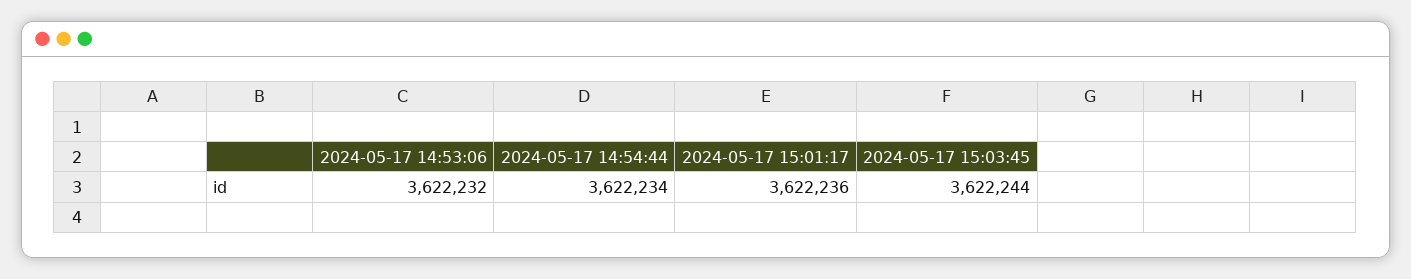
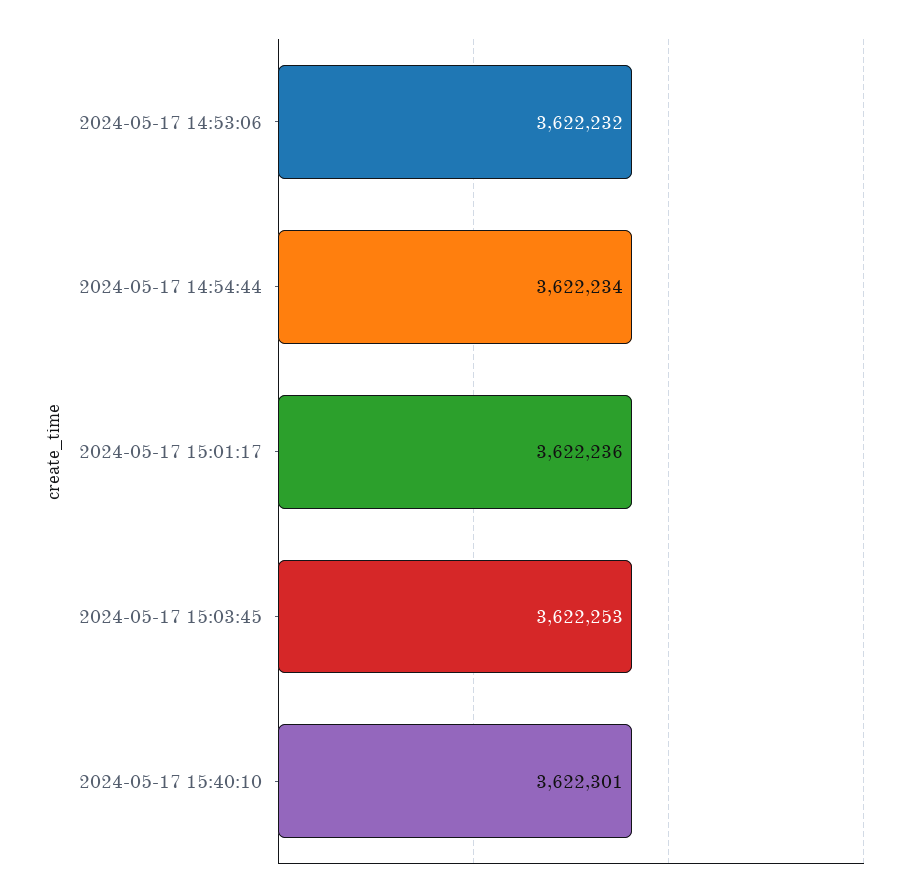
2024-05-17 15:03:45: 3622244 -> 3622253
2024-05-17 15:40:10: none -> 3622301

